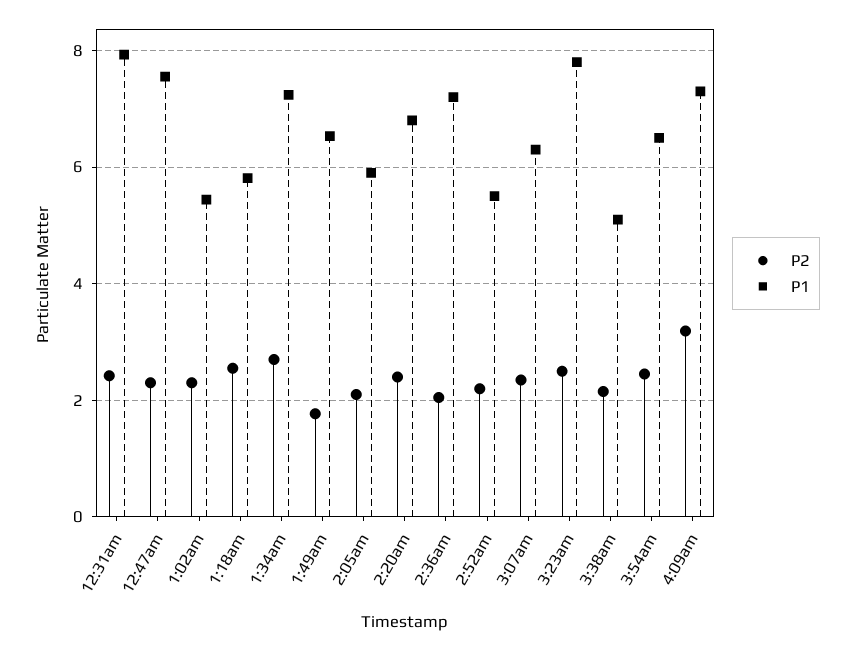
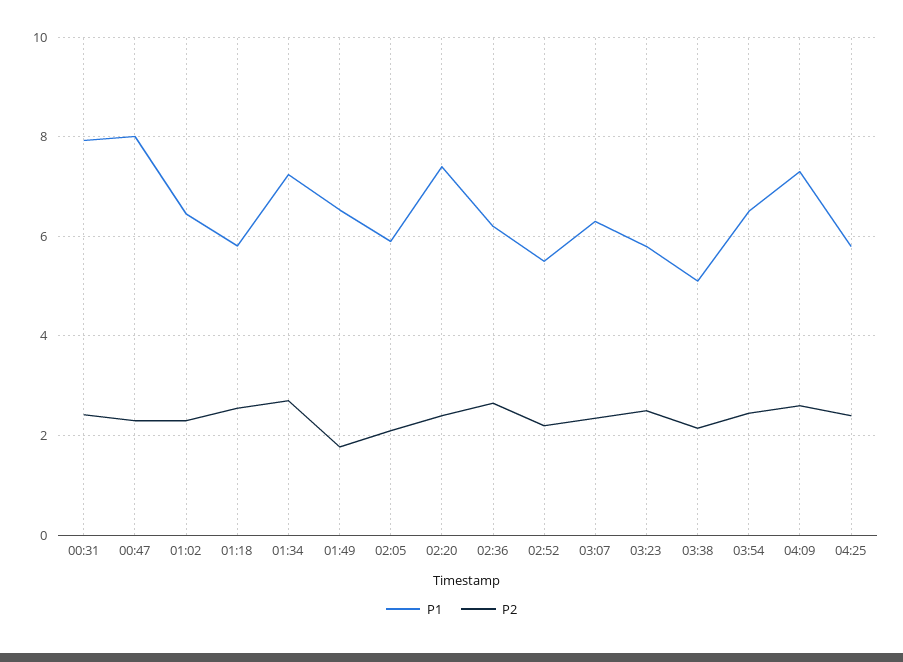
P1, 12:47am: 7.6 -> 8
P1, 1:02am: 5.4 -> 6.4
P1, 2:20am: 6.8 -> 7.4
P2, 2:36am: 2 -> 2.6
P1, 2:36am: 7.2 -> 6.2
P1, 3:23am: 7.8 -> 5.8
P2, 4:09am: 3.2 -> 2.6
P1, 04:25: none -> 5.8
P2, 04:25: none -> 2.4

